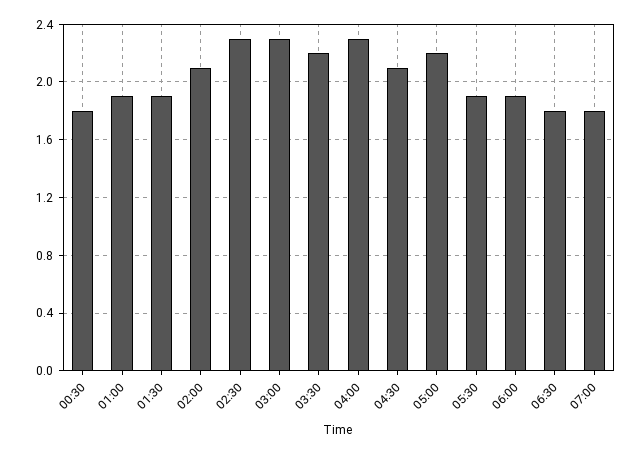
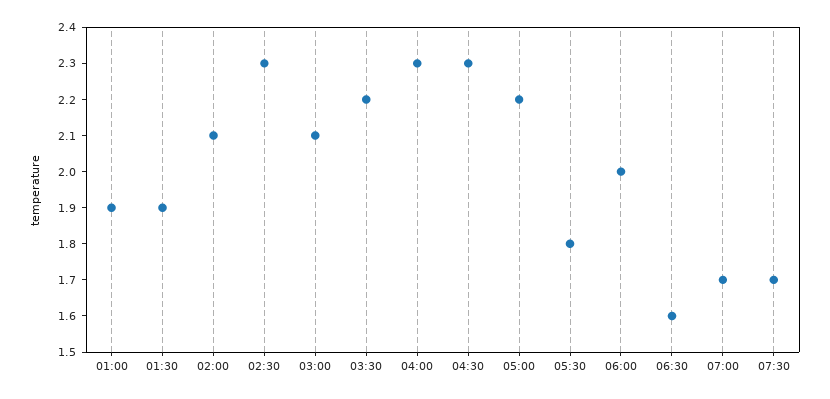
00:30: 1.8 -> none
03:00: 2.3 -> 2.1
04:30: 2.1 -> 2.3
05:30: 1.9 -> 1.8
06:00: 1.9 -> 2
06:30: 1.8 -> 1.6
07:00: 1.8 -> 1.7
07:30: none -> 1.7

